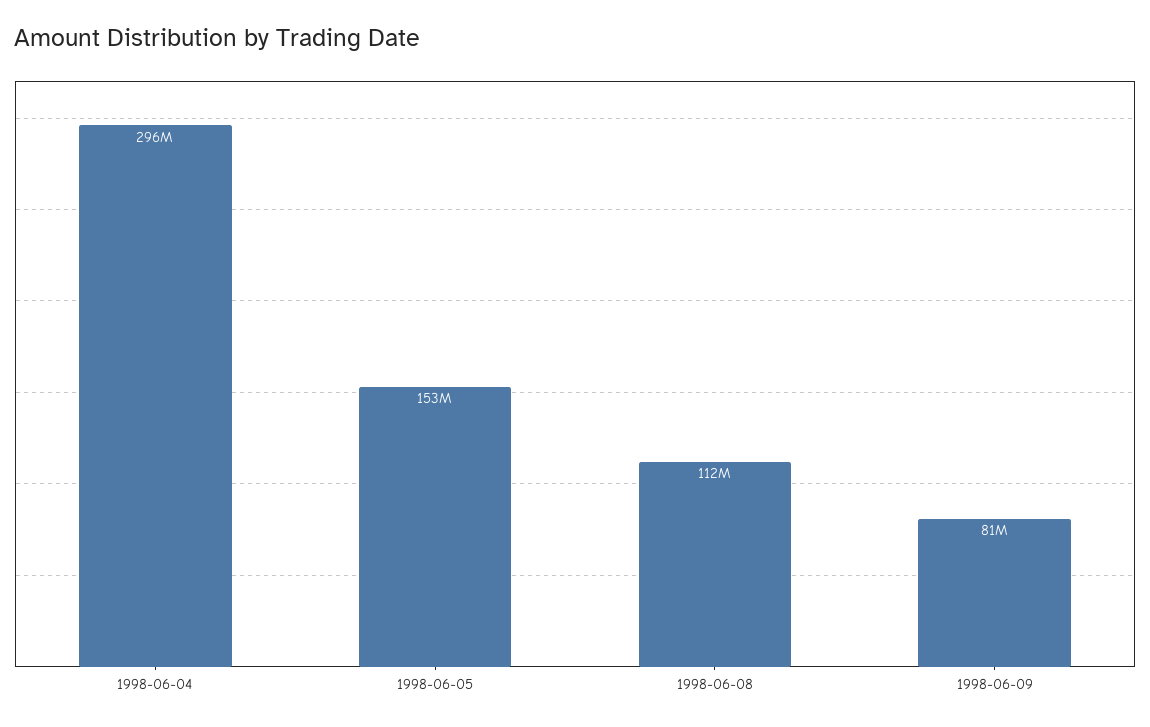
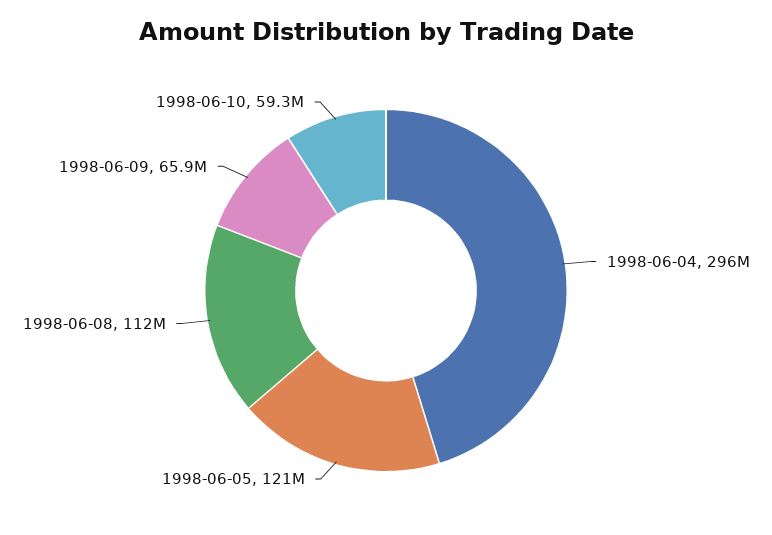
1998-06-05: 153000000 -> 121000000
1998-06-09: 81000000 -> 65900000
1998-06-10: none -> 59300000

